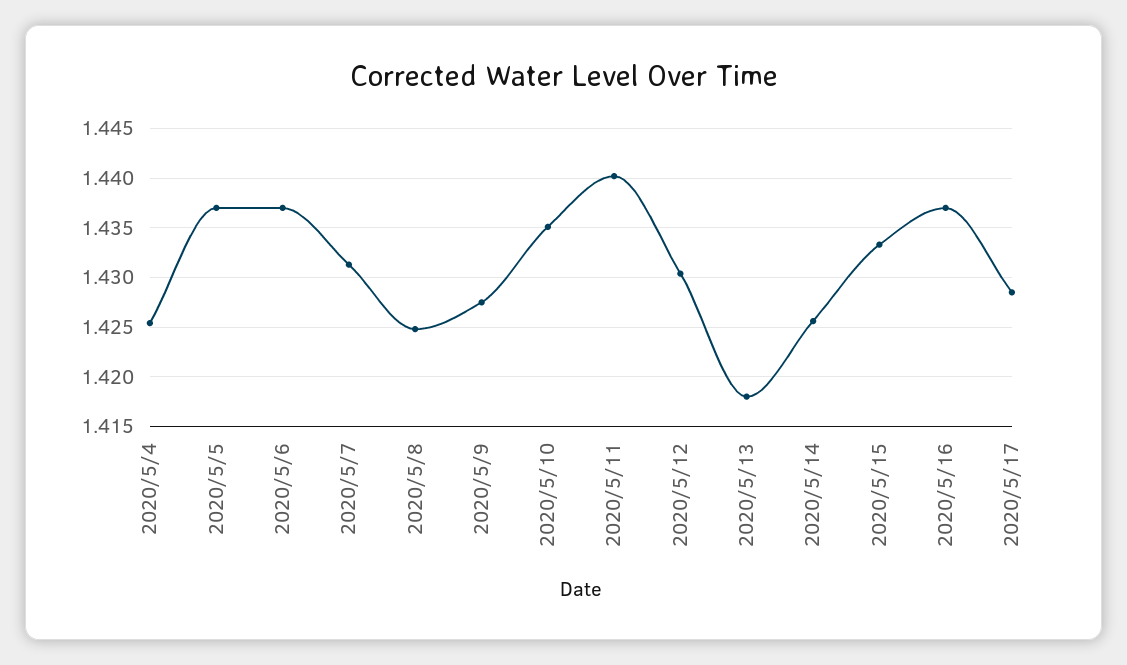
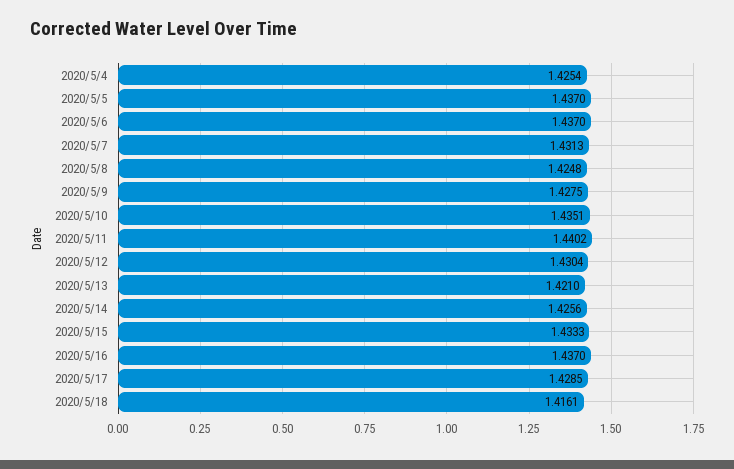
2020/5/13: 1.418 -> 1.421
2020/5/18: none -> 1.4161

